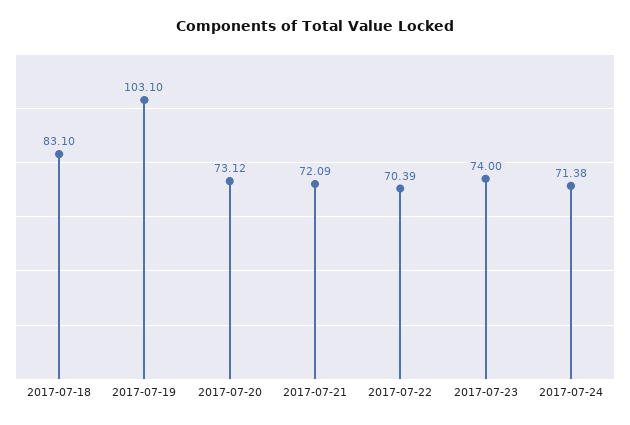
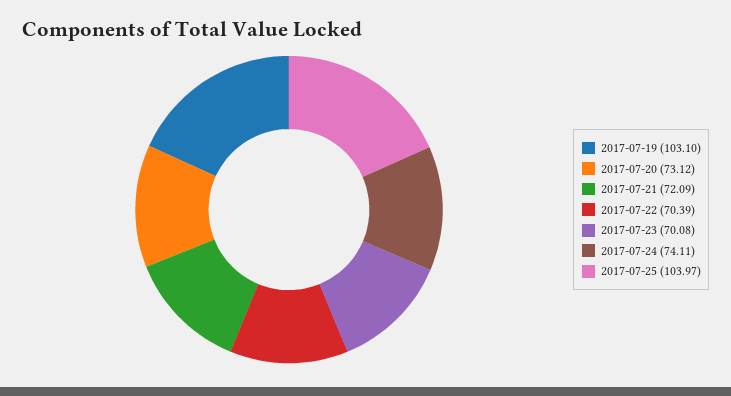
2017-07-18: 83.1 -> none
2017-07-23: 74 -> 70.08
2017-07-24: 71.38 -> 74.11
2017-07-25: none -> 103.97

